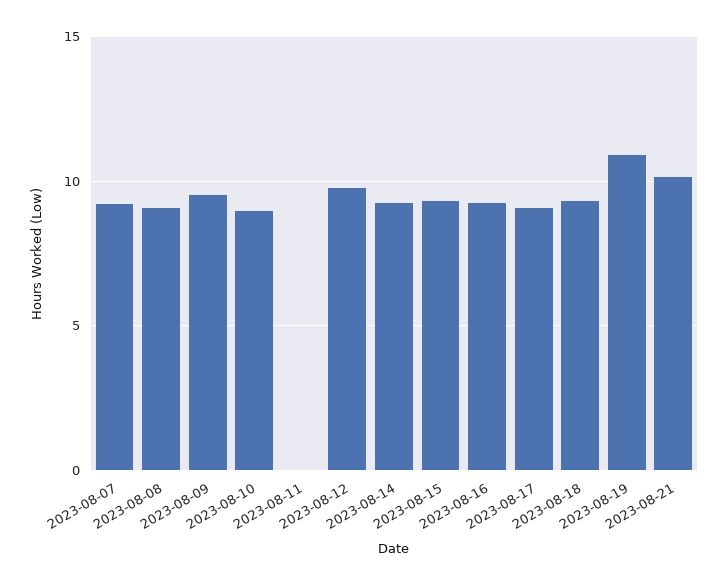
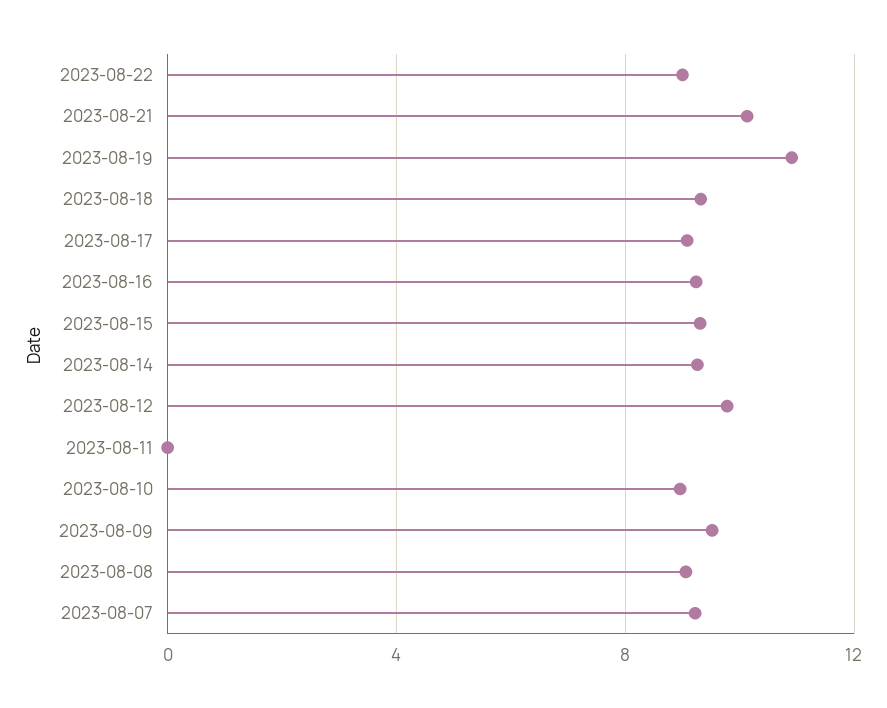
2023-08-22: none -> 9

